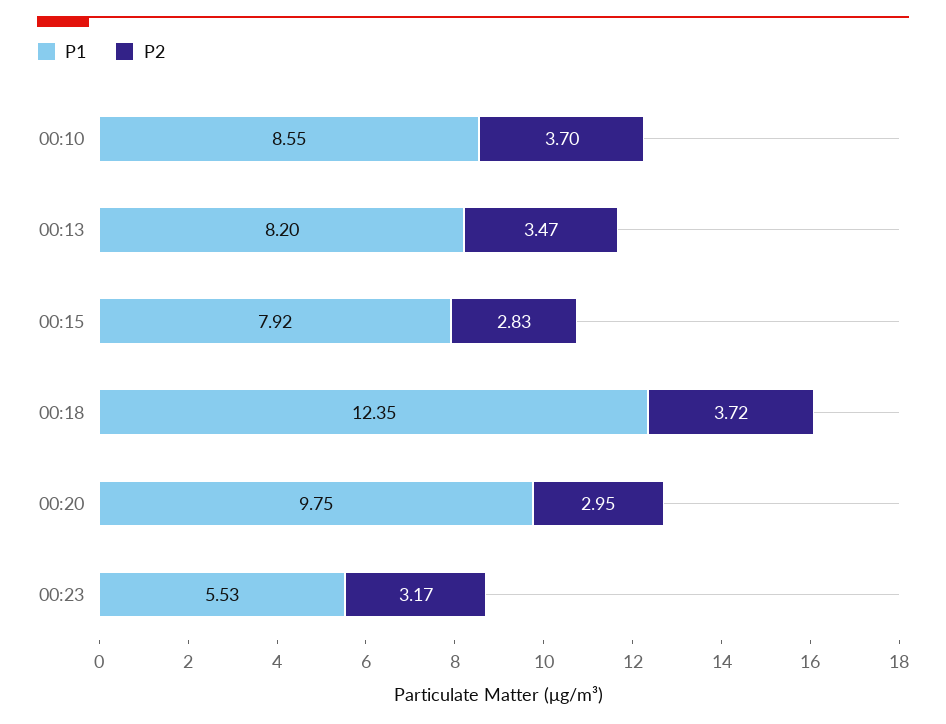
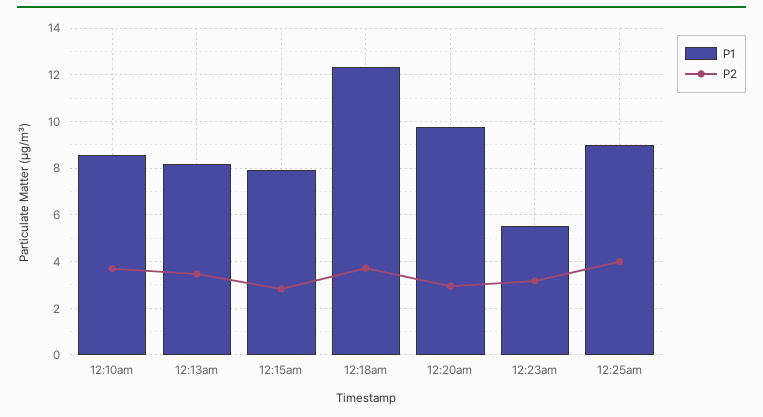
P1, 12:25am: none -> 9
P2, 12:25am: none -> 4

